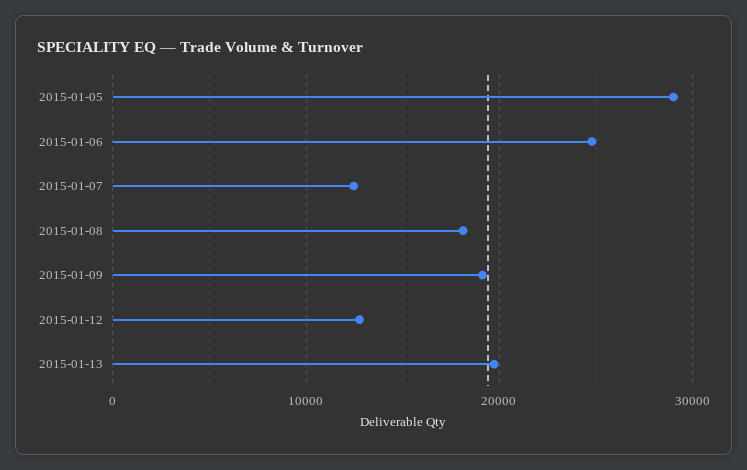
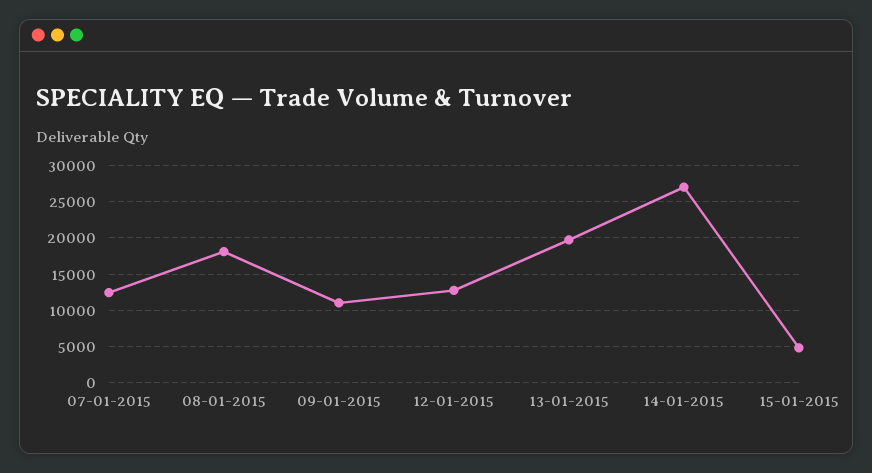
2015-01-05: 29000 -> none
2015-01-06: 25000 -> none
2015-01-09: 19000 -> 11000
14-01-2015: none -> 27000
15-01-2015: none -> 5000

